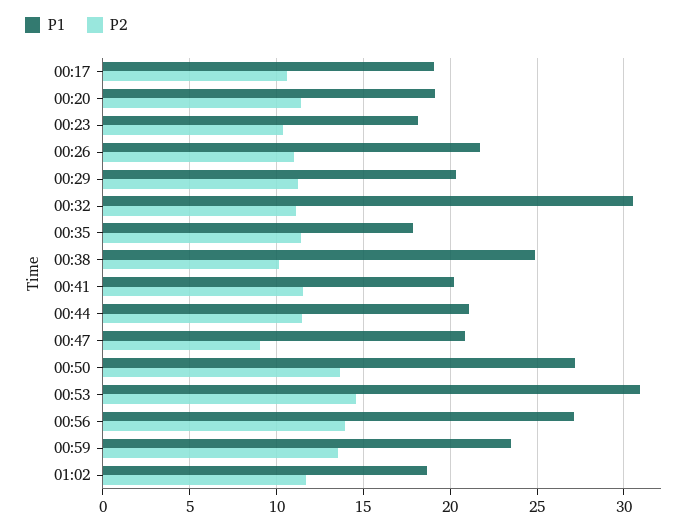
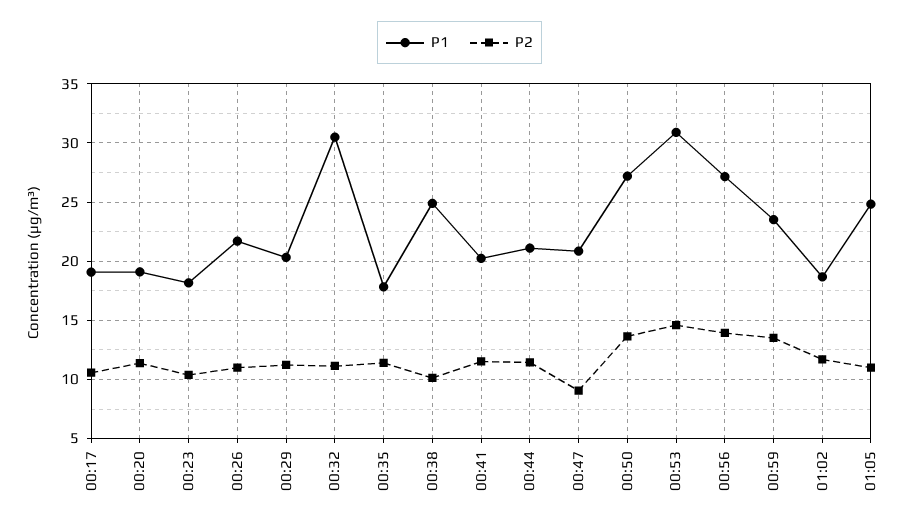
P1, 01:05: none -> 25
P2, 01:05: none -> 11

